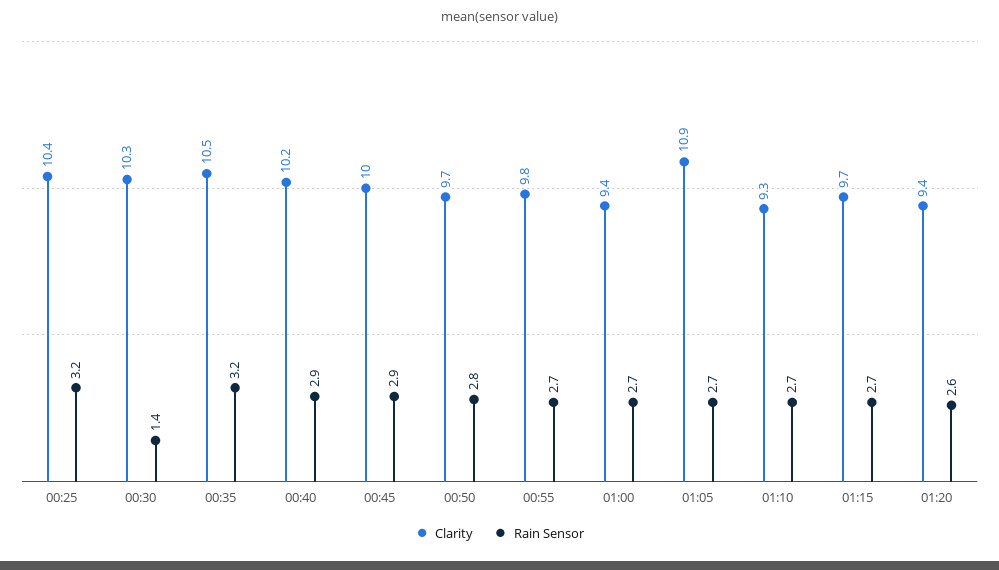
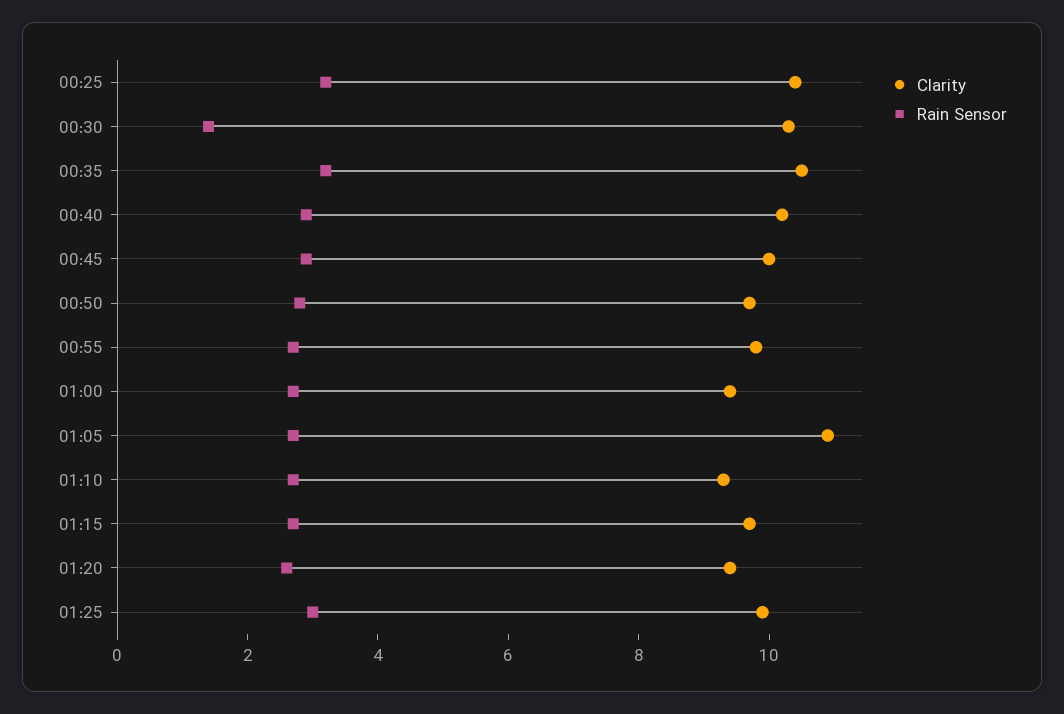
Clarity, 01:25: none -> 10
Rain Sensor, 01:25: none -> 3

